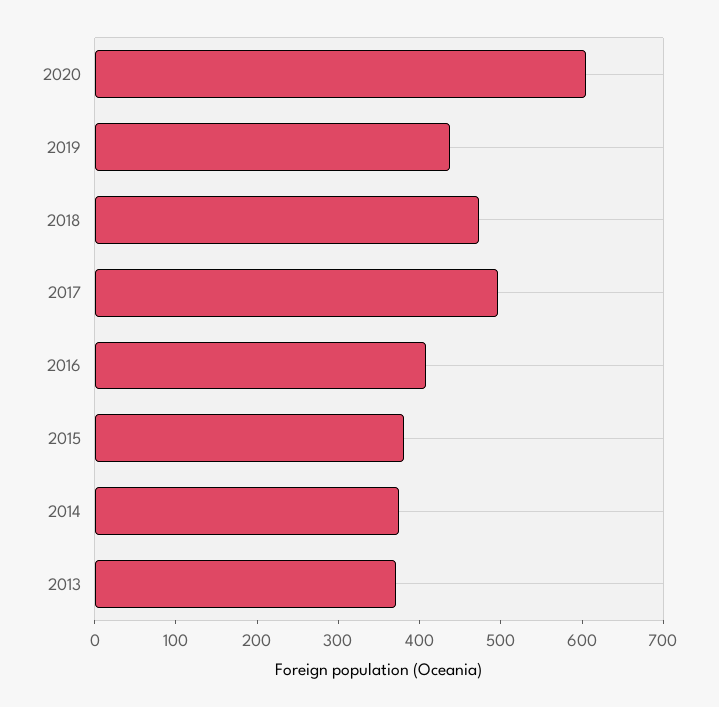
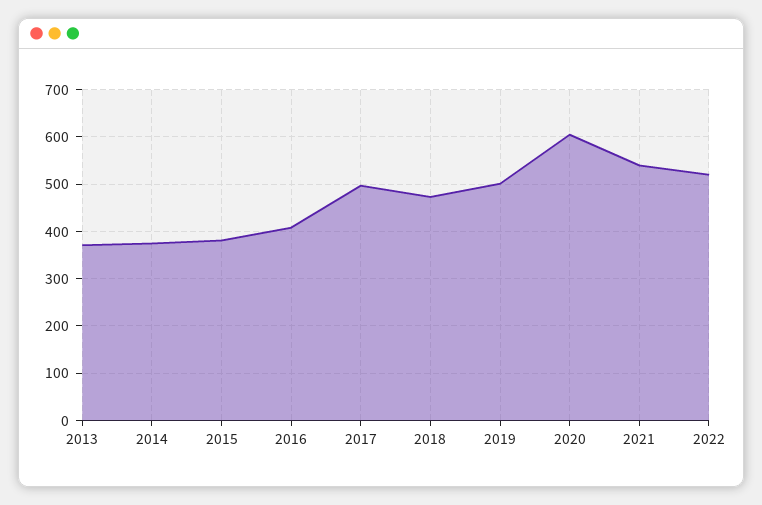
2019: 440 -> 500
2021: none -> 540
2022: none -> 520

